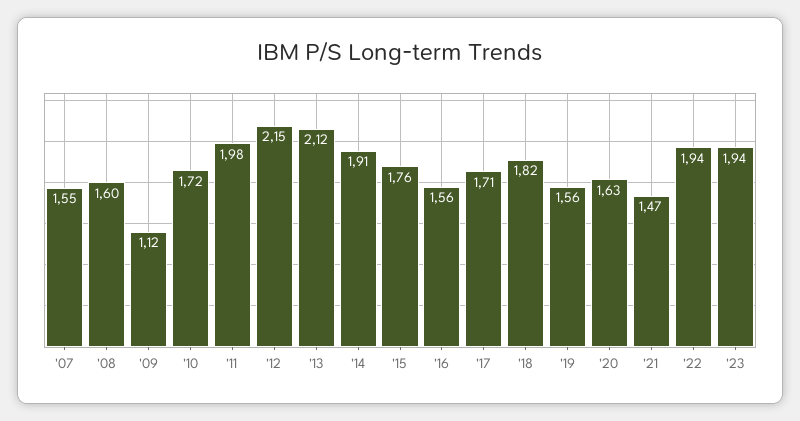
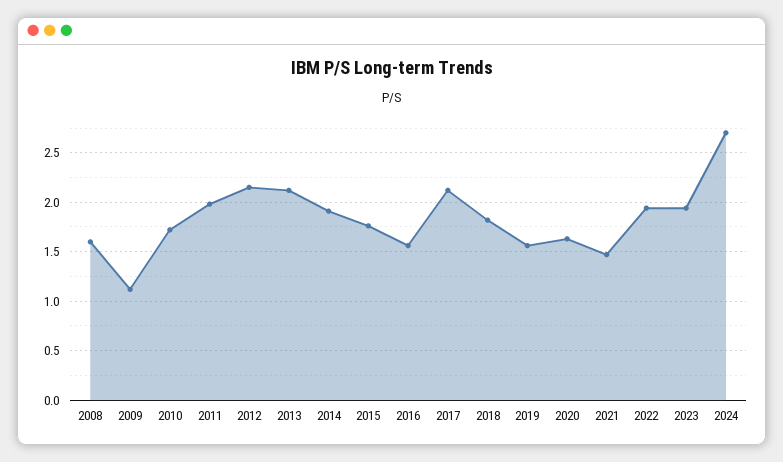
'07: 1.55 -> none
'17: 1.71 -> 2.1
2024: none -> 2.7

